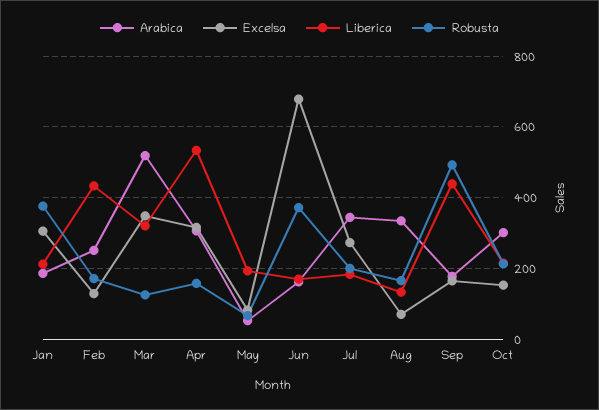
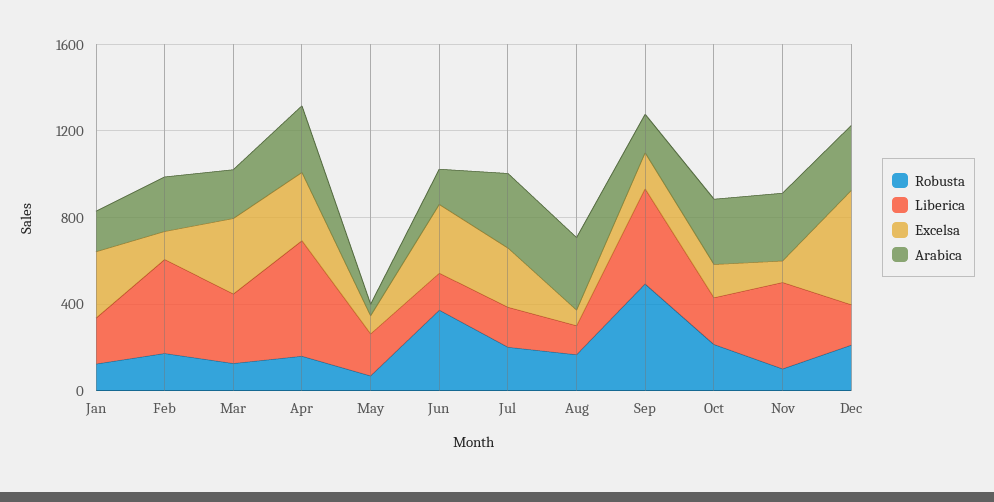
Robusta, Jan: 380 -> 100
Arabica, Mar: 520 -> 200
Excelsa, Jun: 680 -> 300
Robusta, Nov: none -> 100
Liberica, Nov: none -> 400
Excelsa, Nov: none -> 100
Arabica, Nov: none -> 300
Robusta, Dec: none -> 200
Liberica, Dec: none -> 200
Excelsa, Dec: none -> 500
Arabica, Dec: none -> 300

